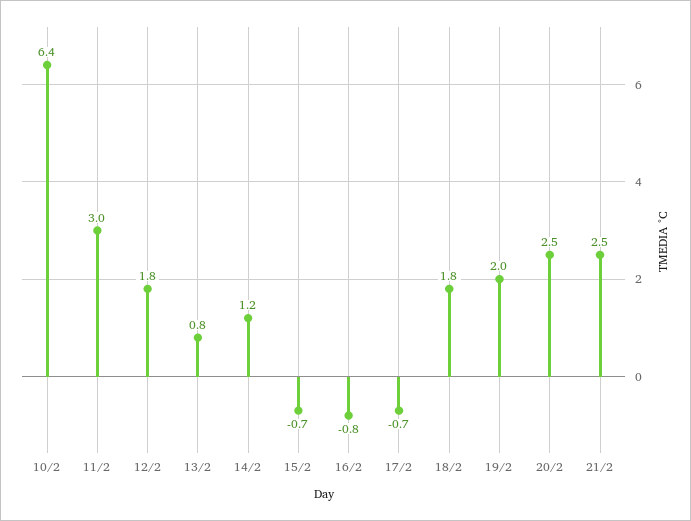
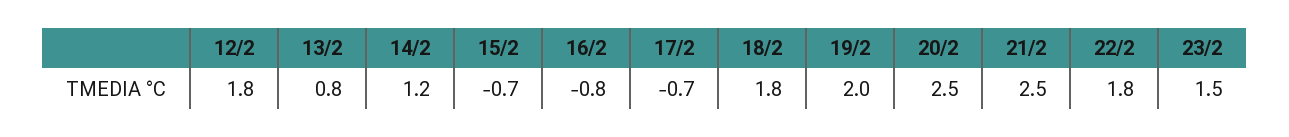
10/2: 6.4 -> none
11/2: 3 -> none
22/2: none -> 1.8
23/2: none -> 1.5

